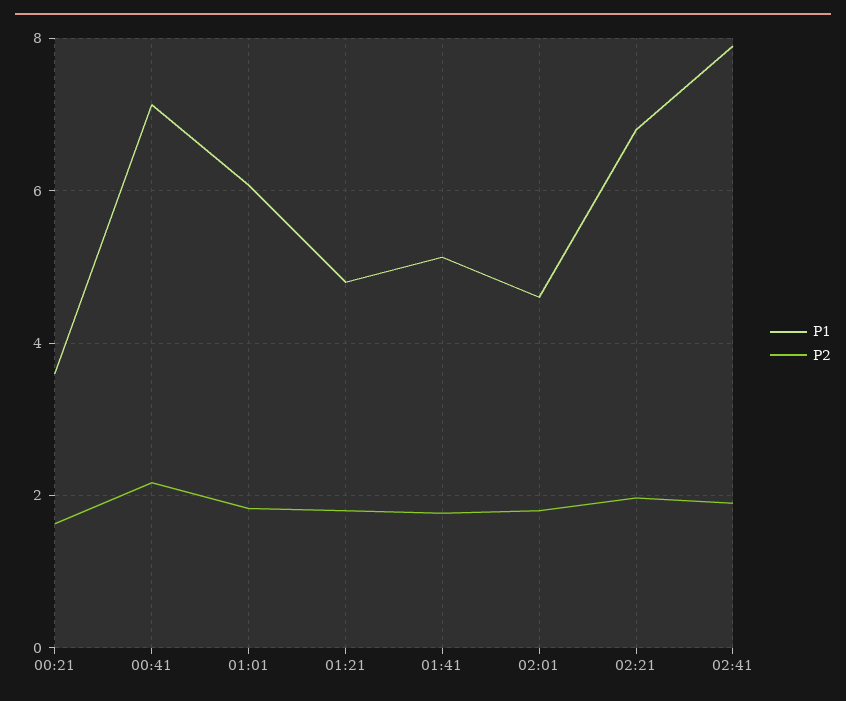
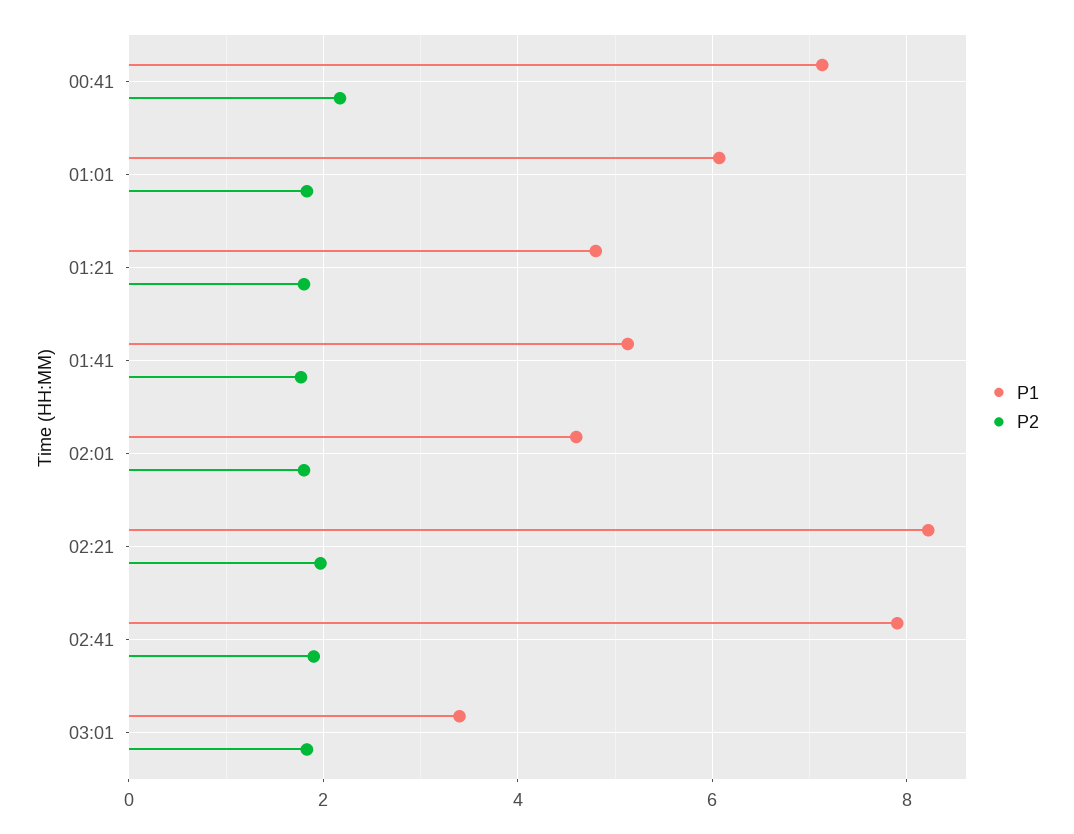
P1, 00:21: 3.6 -> none
P2, 00:21: 1.6 -> none
P1, 02:21: 6.8 -> 8.2
P1, 03:01: none -> 3.4
P2, 03:01: none -> 1.8

